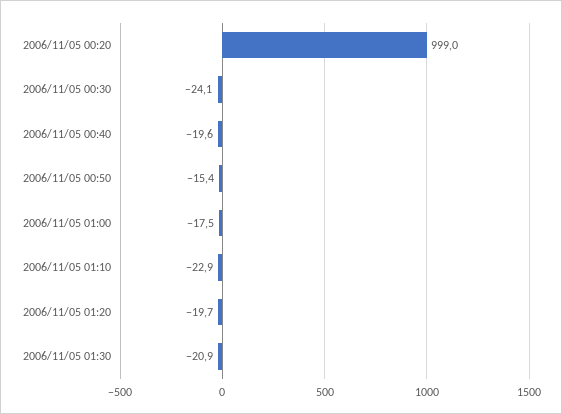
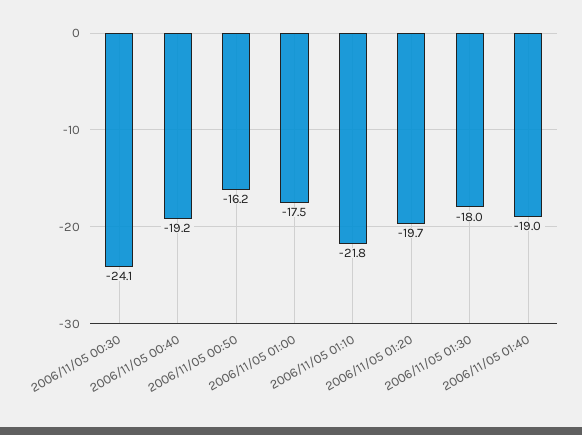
2006/11/05 00:20: 999 -> none
2006/11/05 00:40: -19.6 -> -19.2
2006/11/05 00:50: -15.4 -> -16.2
2006/11/05 01:10: -22.9 -> -21.8
2006/11/05 01:30: -20.9 -> -18
2006/11/05 01:40: none -> -19

